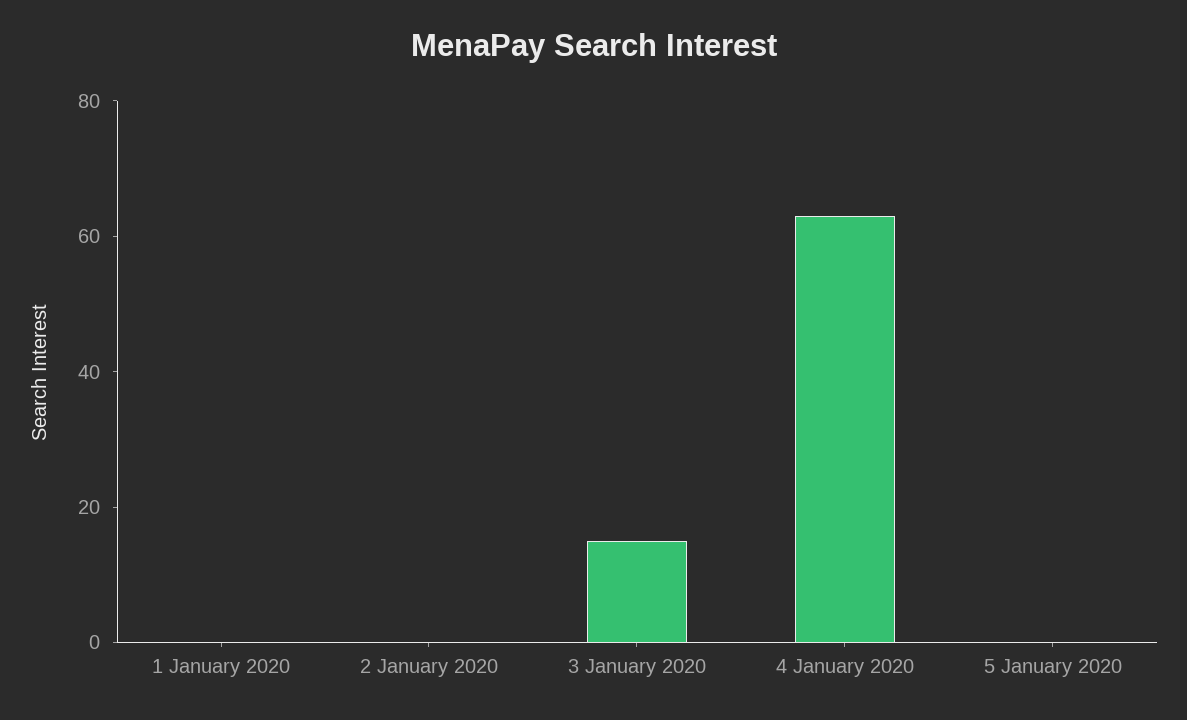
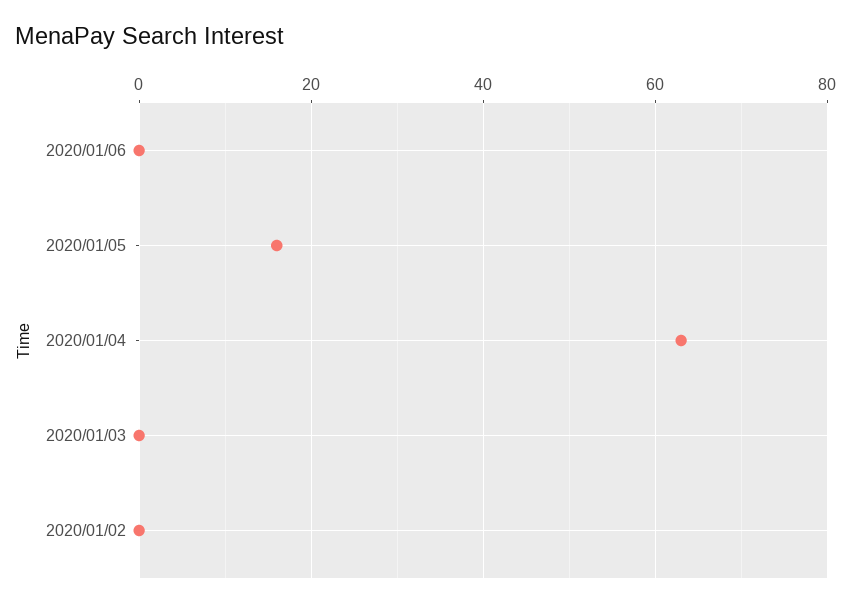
1 January 2020: 0 -> none
3 January 2020: 15 -> 0
5 January 2020: 0 -> 15
2020/01/06: none -> 0

